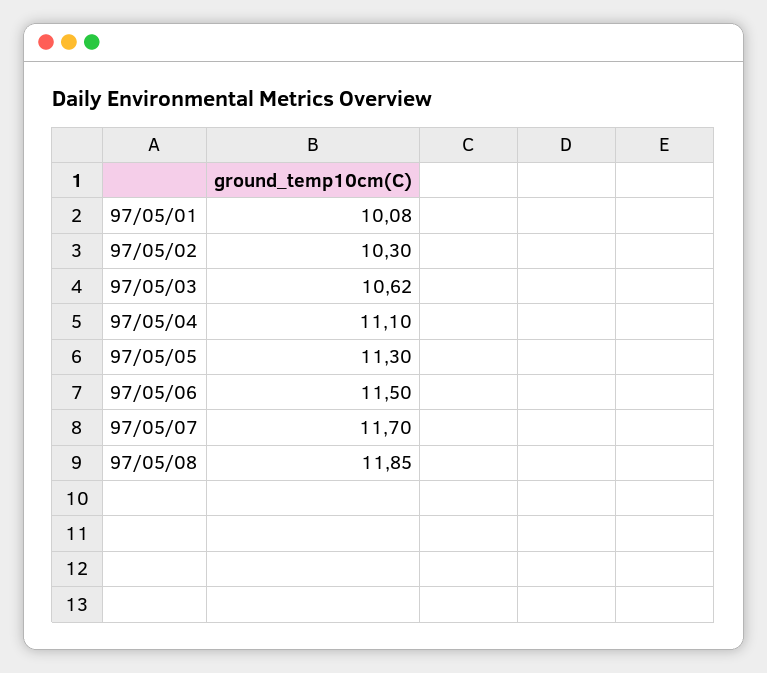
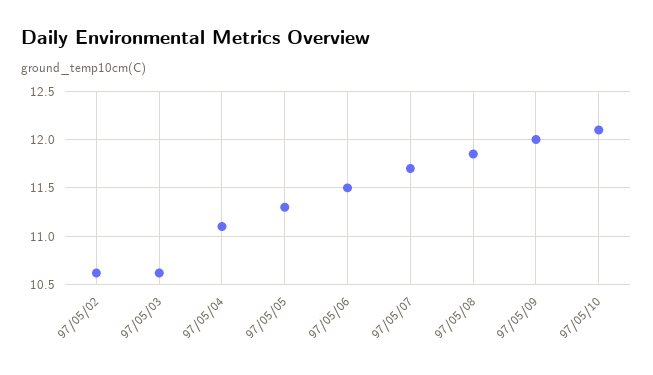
97/05/01: 10.08 -> none
97/05/02: 10.3 -> 10.6
97/05/09: none -> 12
97/05/10: none -> 12.1

